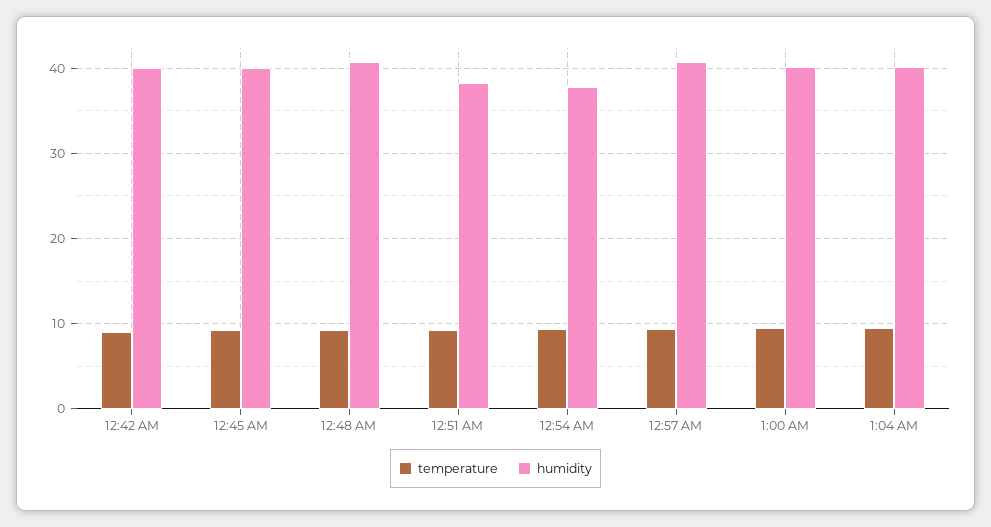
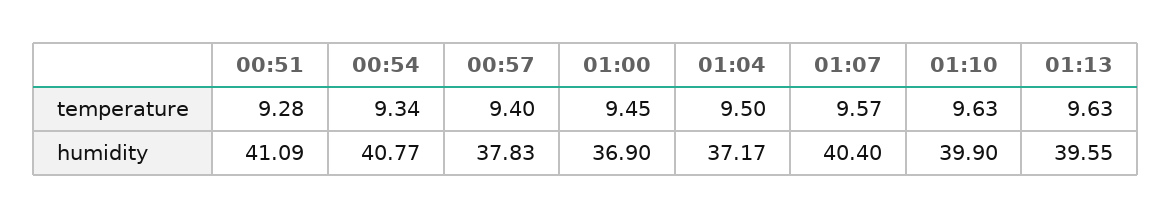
temperature, 12:42 AM: 9 -> none
humidity, 12:42 AM: 40 -> none
temperature, 12:45 AM: 9 -> none
humidity, 12:45 AM: 40 -> none
temperature, 12:48 AM: 9 -> none
humidity, 12:48 AM: 41 -> none
humidity, 12:51 AM: 38 -> 41.09
humidity, 12:54 AM: 38 -> 40.77
humidity, 12:57 AM: 41 -> 37.83
humidity, 1:00 AM: 40 -> 36.9
humidity, 1:04 AM: 40 -> 37.17
temperature, 01:07: none -> 9.57
temperature, 01:10: none -> 9.63
temperature, 01:13: none -> 9.63
humidity, 01:07: none -> 40.4
humidity, 01:10: none -> 39.9
humidity, 01:13: none -> 39.55

